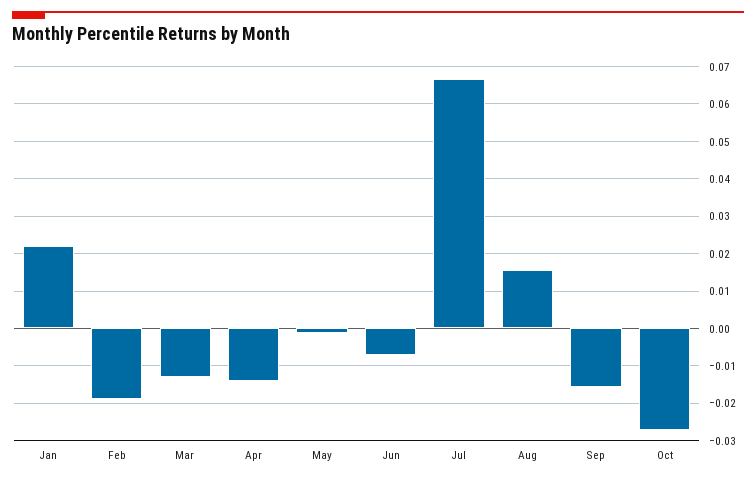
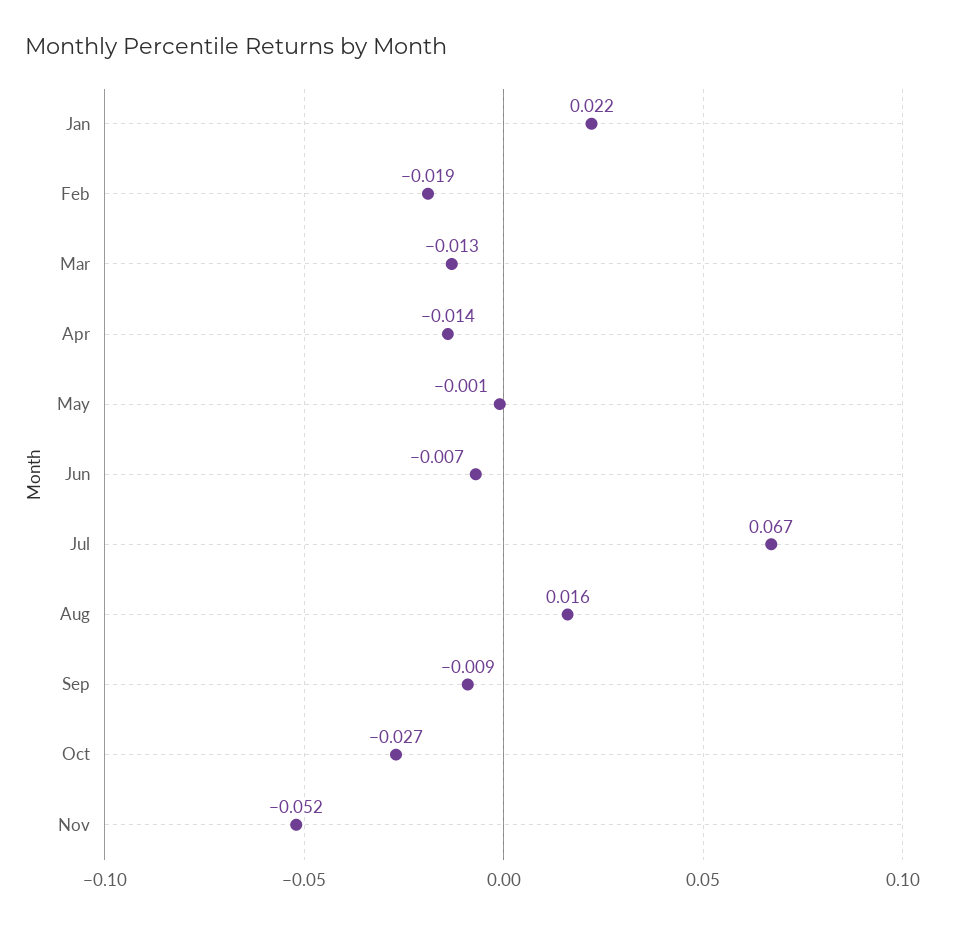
Sep: -0.016 -> -0.009
Nov: none -> -0.052

